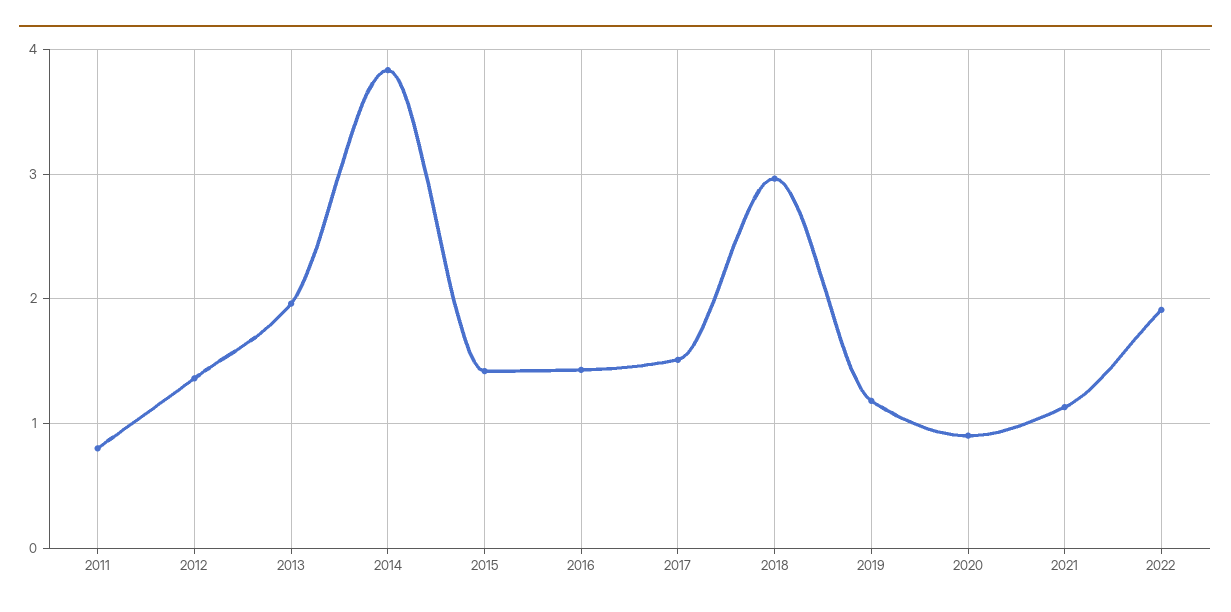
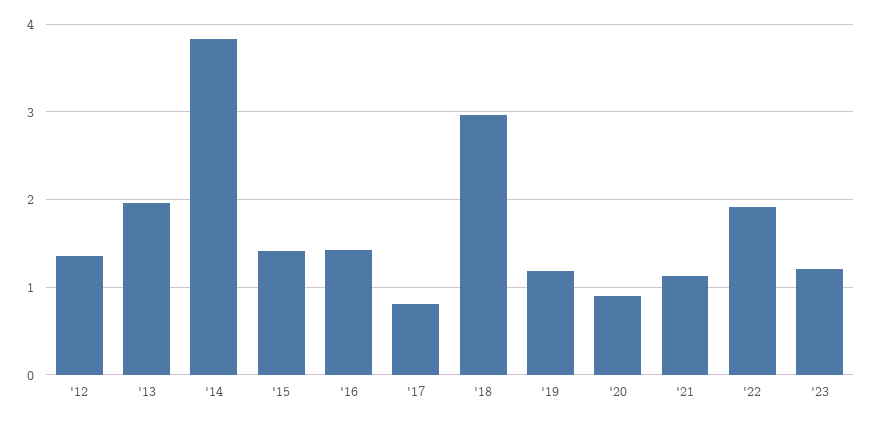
2011: 0.8 -> none
2017: 1.5 -> 0.8
'23: none -> 1.2

